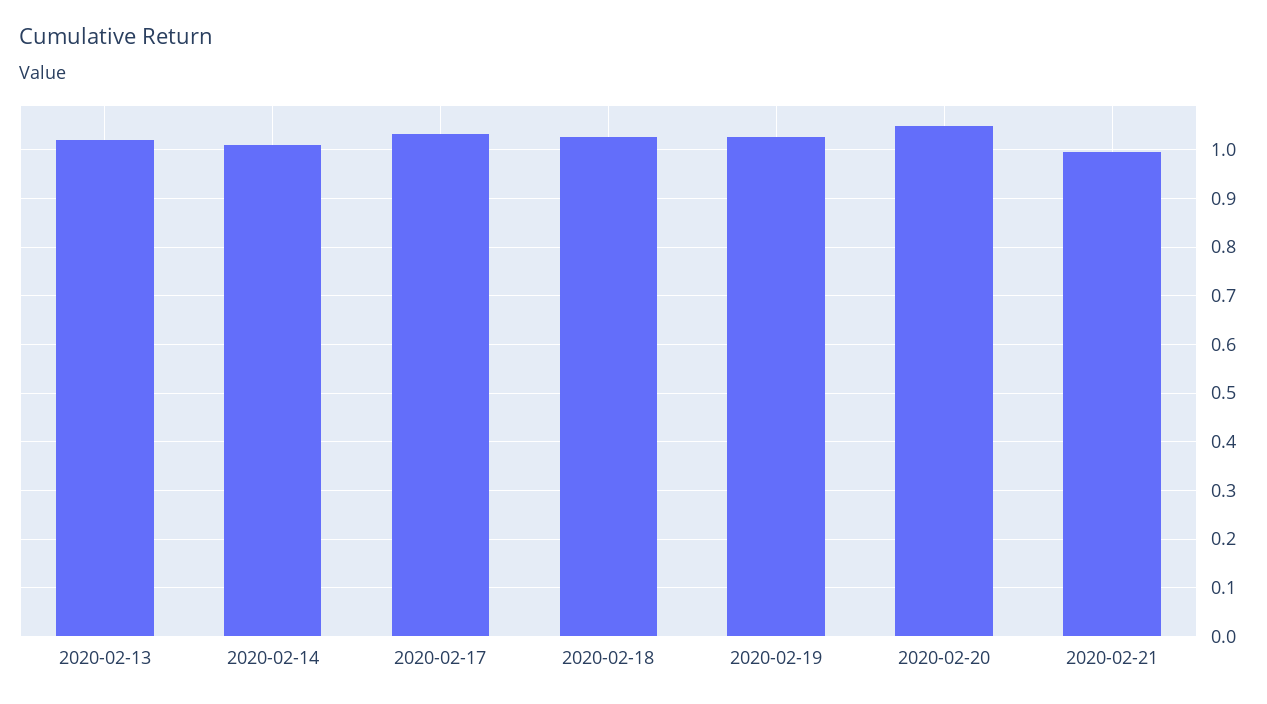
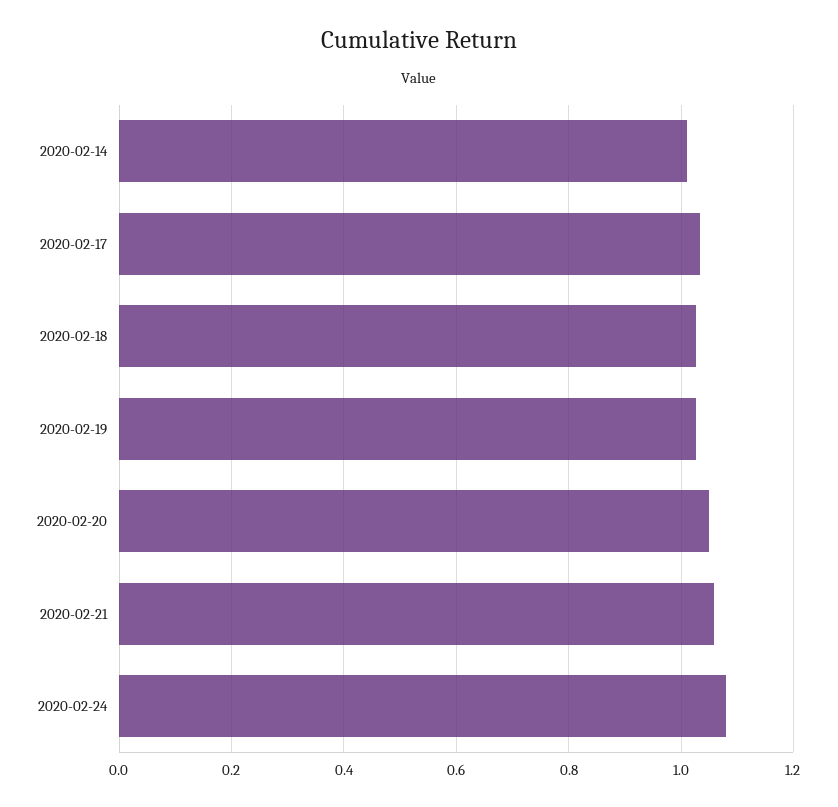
2020-02-13: 1.02 -> none
2020-02-21: 1 -> 1.06
2020-02-24: none -> 1.08

